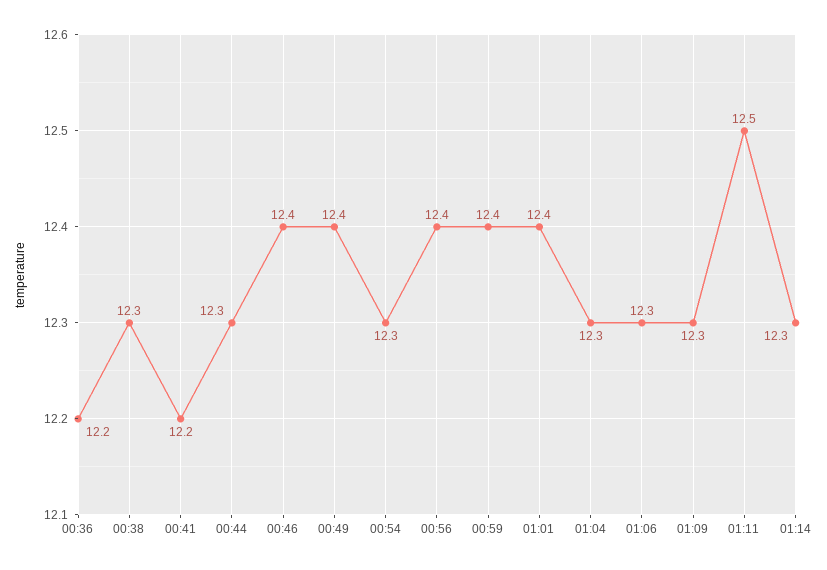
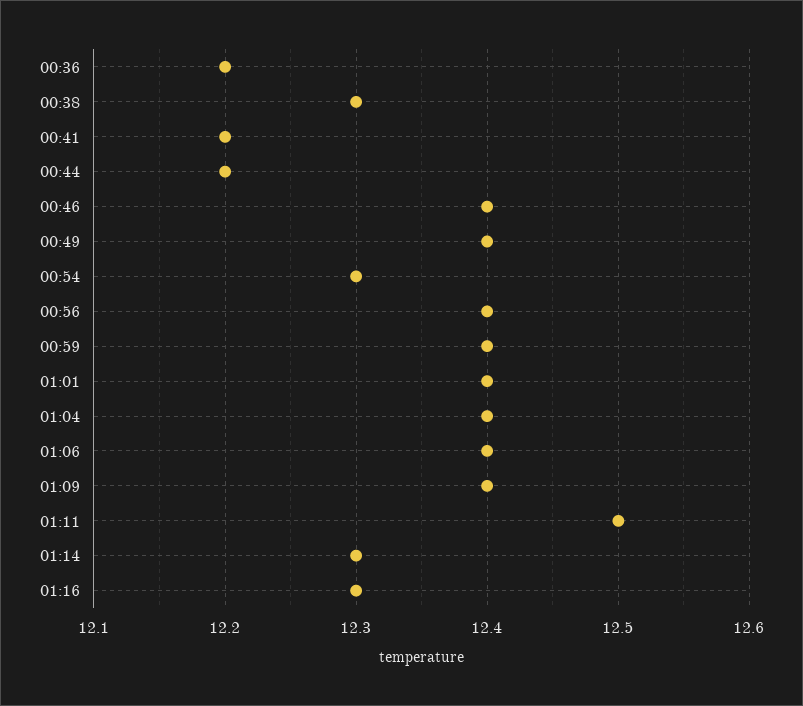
00:44: 12.3 -> 12.2
01:04: 12.3 -> 12.4
01:06: 12.3 -> 12.4
01:09: 12.3 -> 12.4
01:16: none -> 12.3

